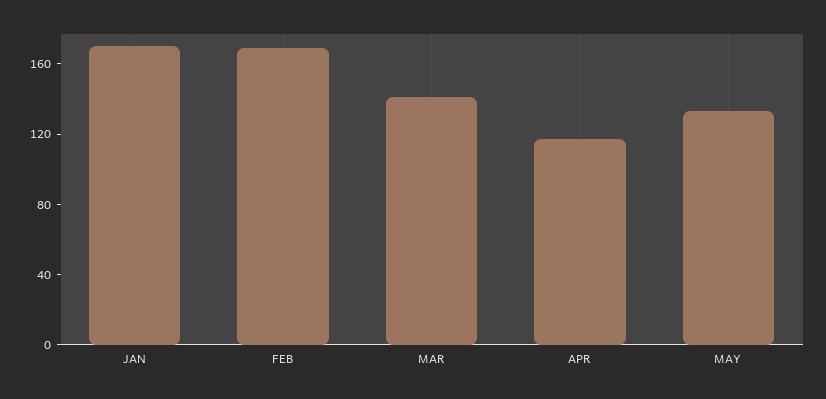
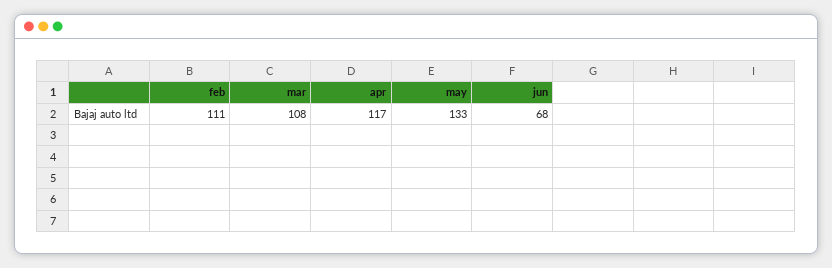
JAN: 170 -> none
FEB: 170 -> 111
MAR: 140 -> 108
jun: none -> 68

